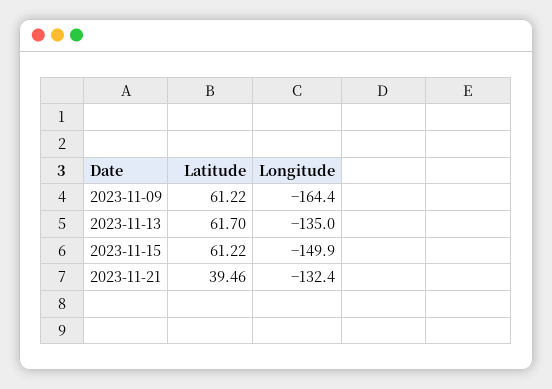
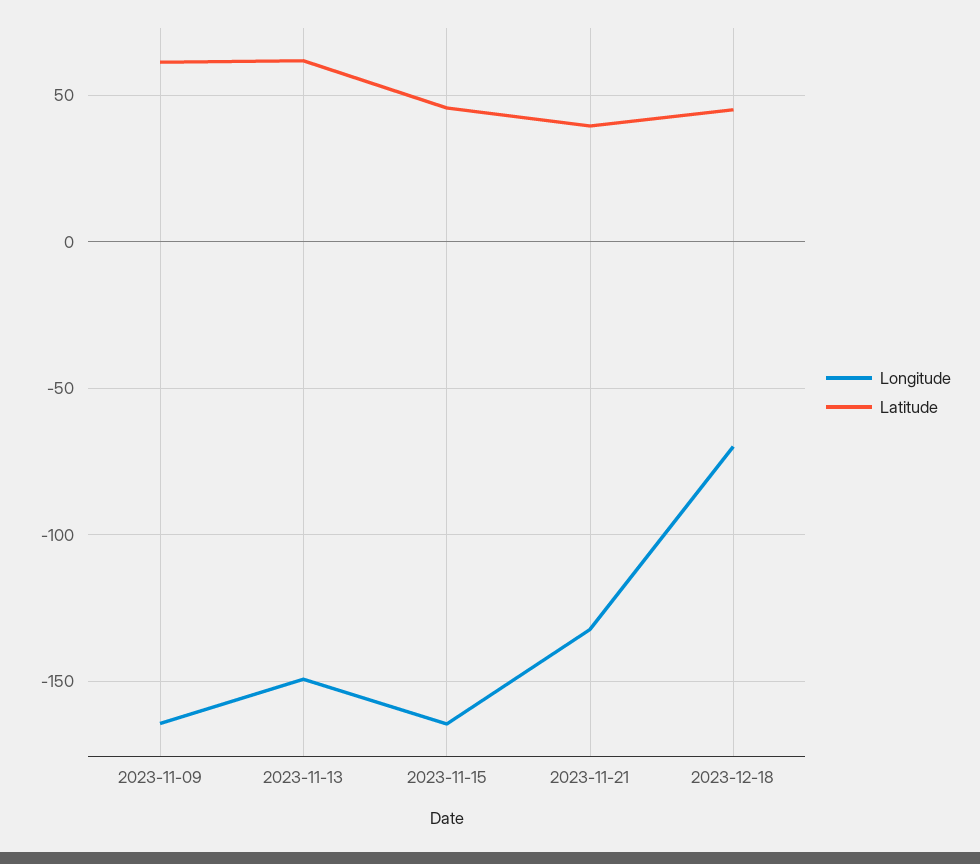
Longitude, 2023-11-13: -135 -> -150
Latitude, 2023-11-15: 61.22 -> 45
Longitude, 2023-11-15: -149.9 -> -165
Longitude, 2023-12-18: none -> -70
Latitude, 2023-12-18: none -> 45

